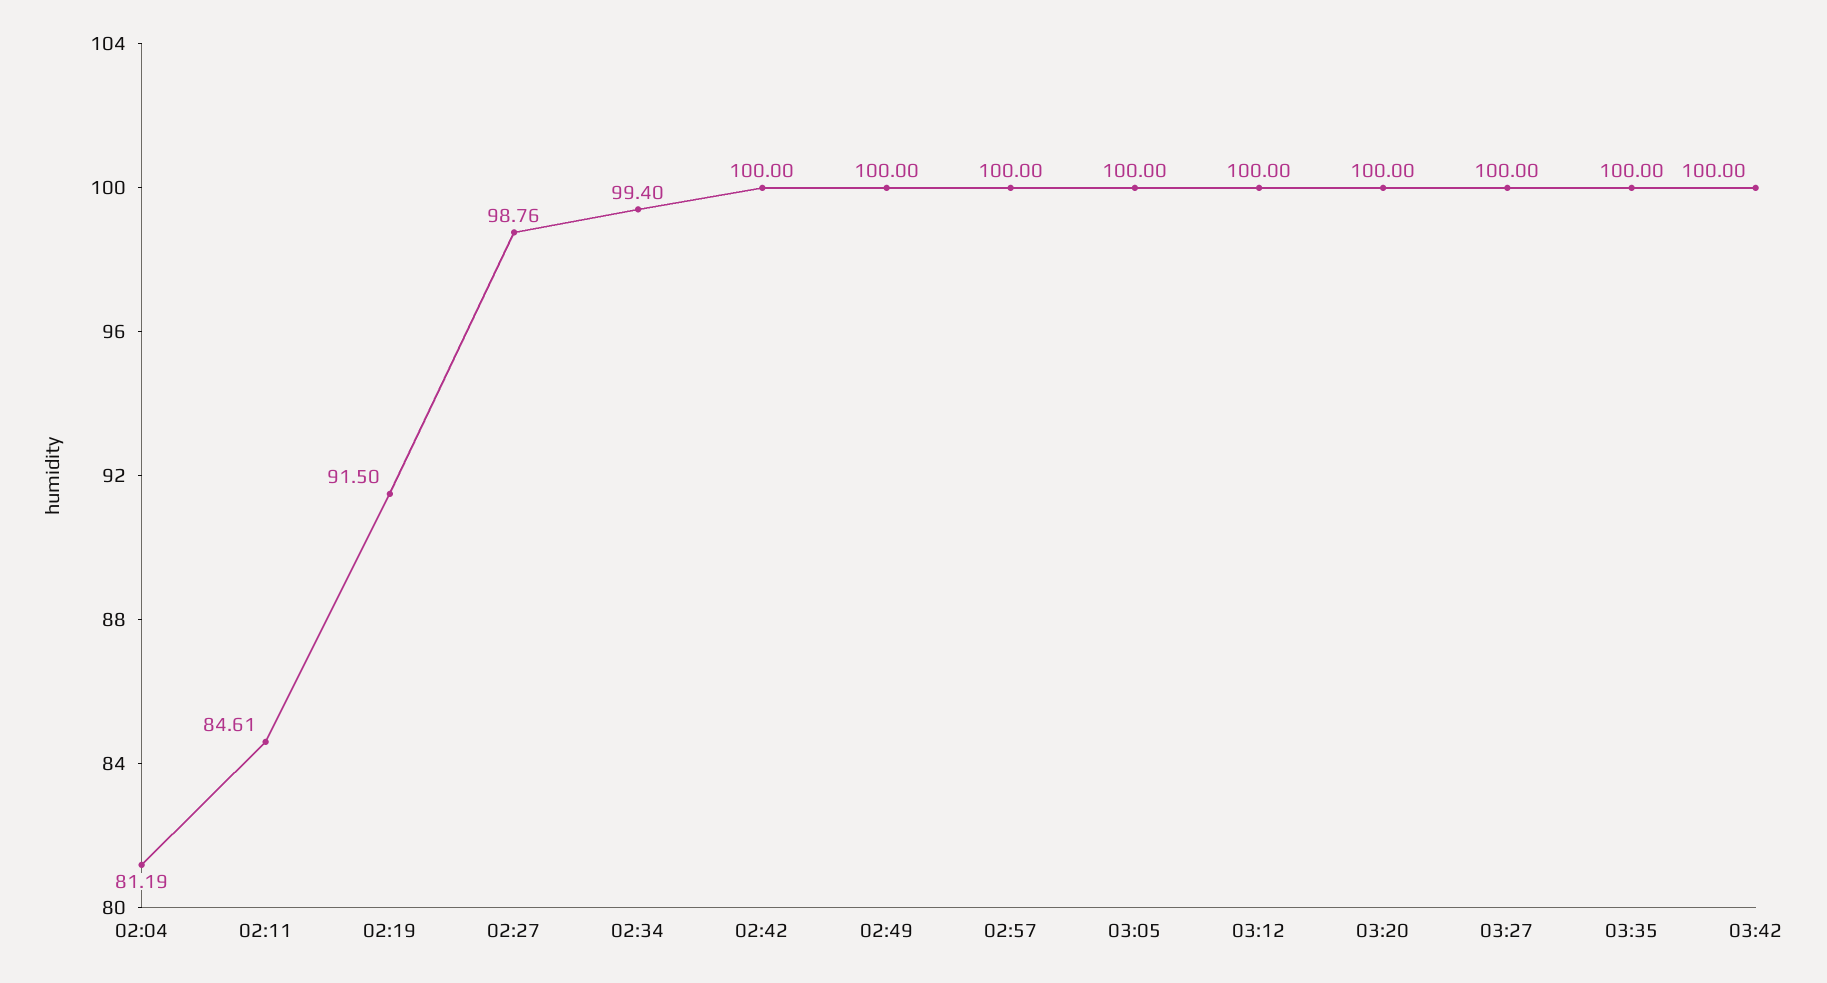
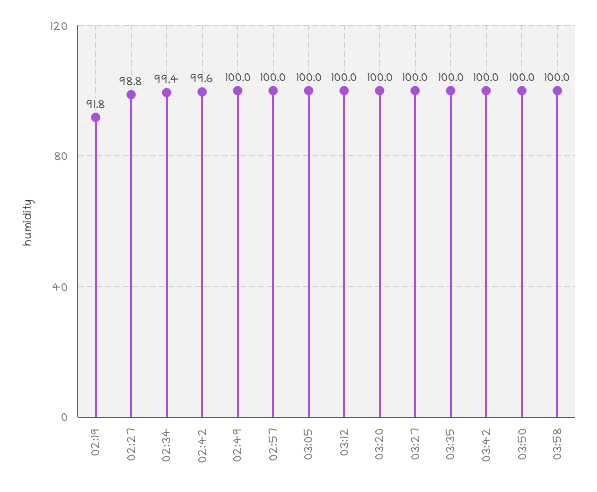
02:04: 81.19 -> none
02:11: 84.61 -> none
02:19: 91.5 -> 91.8
02:42: 100 -> 99.6
03:50: none -> 100
03:58: none -> 100

